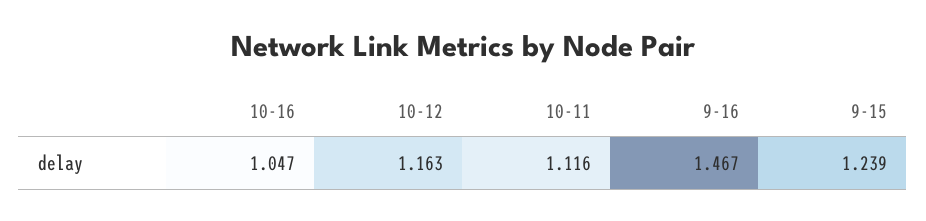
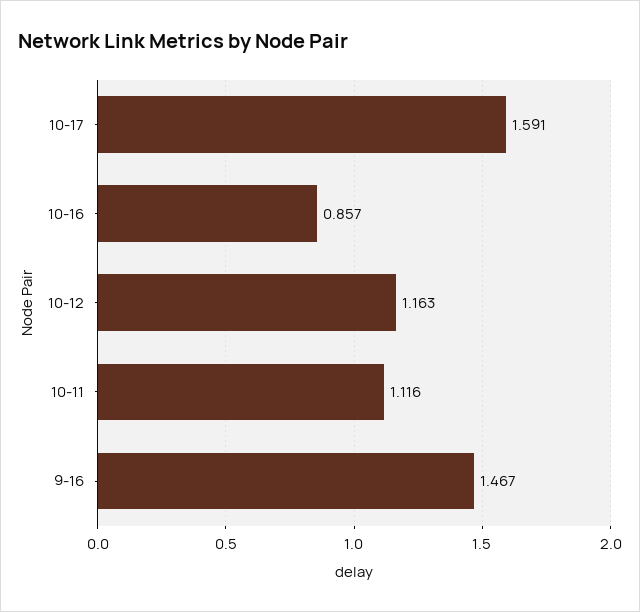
10-16: 1.047 -> 0.857
9-15: 1.239 -> none
10-17: none -> 1.591

